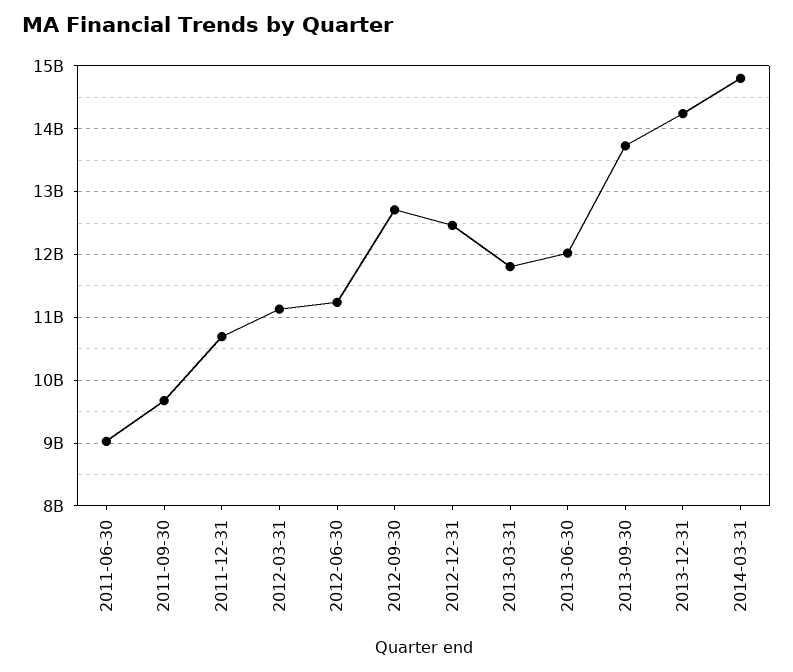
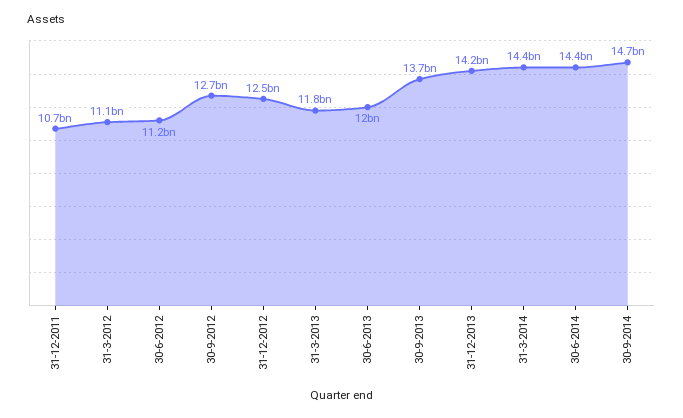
2011-06-30: 9000000000 -> none
2011-09-30: 9700000000 -> none
2014-03-31: 14800000000 -> 14400000000
30-6-2014: none -> 14400000000
30-9-2014: none -> 14700000000

